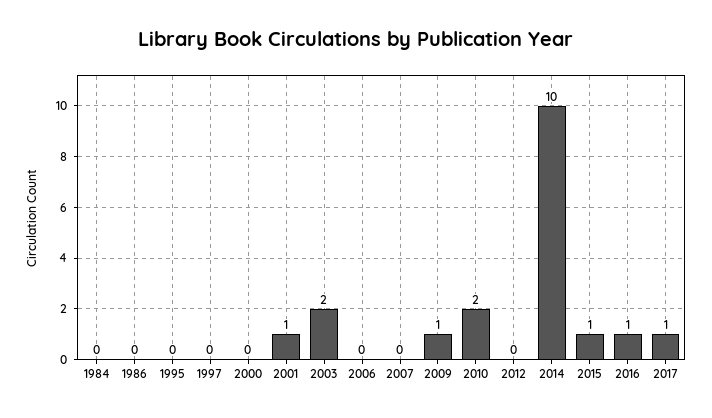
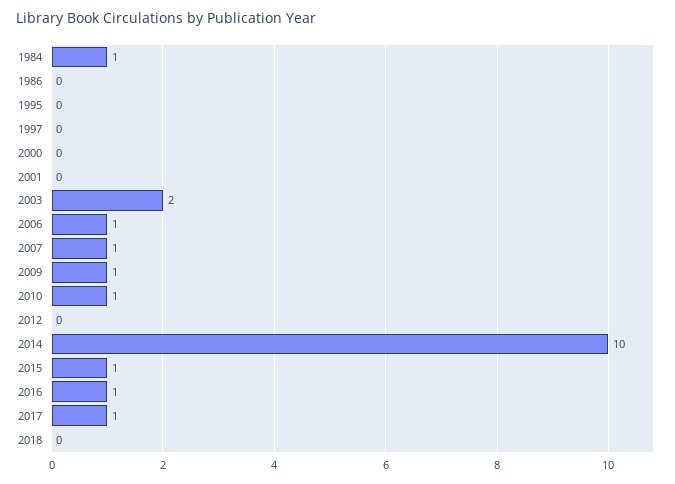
1984: 0 -> 1
2001: 1 -> 0
2006: 0 -> 1
2007: 0 -> 1
2010: 2 -> 1
2018: none -> 0

